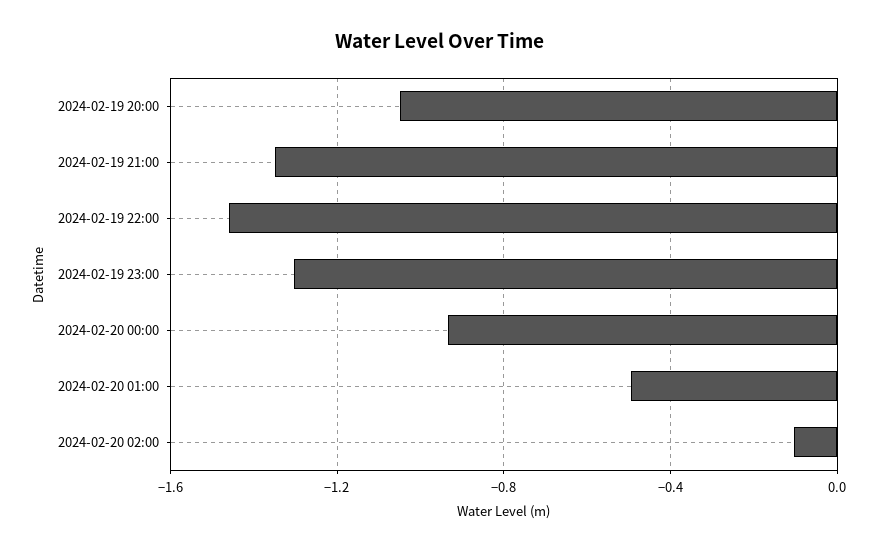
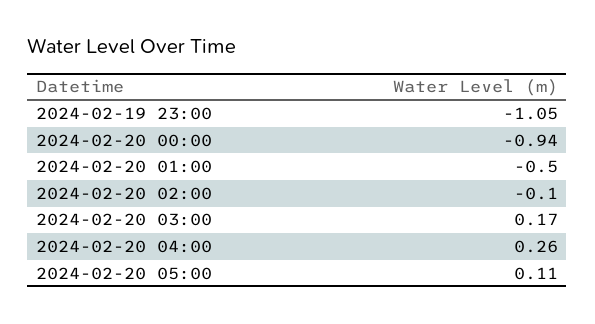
2024-02-19 20:00: -1.05 -> none
2024-02-19 21:00: -1.35 -> none
2024-02-19 22:00: -1.45 -> none
2024-02-19 23:00: -1.3 -> -1.05
2024-02-20 03:00: none -> 0.17
2024-02-20 04:00: none -> 0.26
2024-02-20 05:00: none -> 0.11

